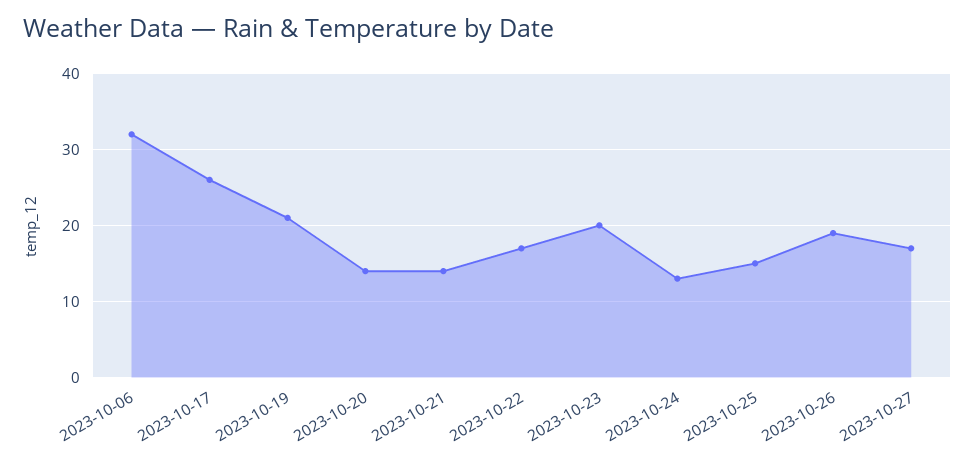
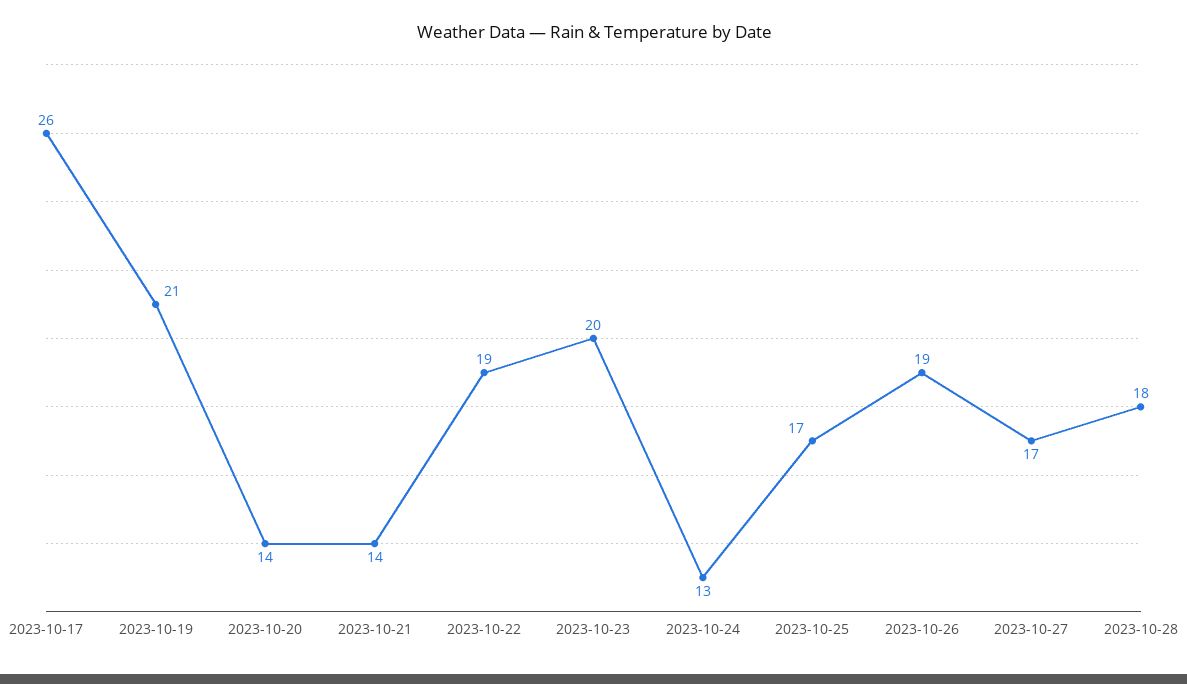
2023-10-06: 32 -> none
2023-10-22: 17 -> 19
2023-10-25: 15 -> 17
2023-10-28: none -> 18

